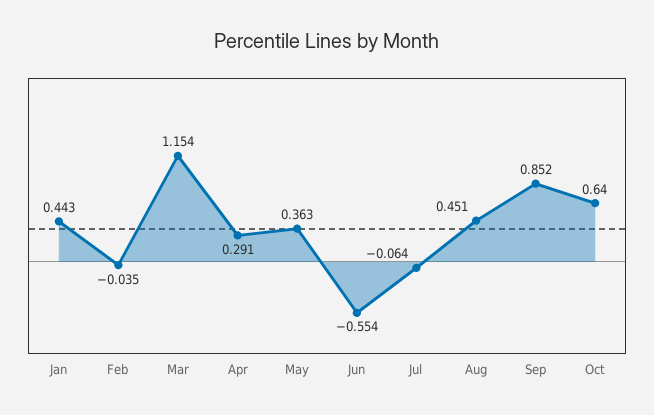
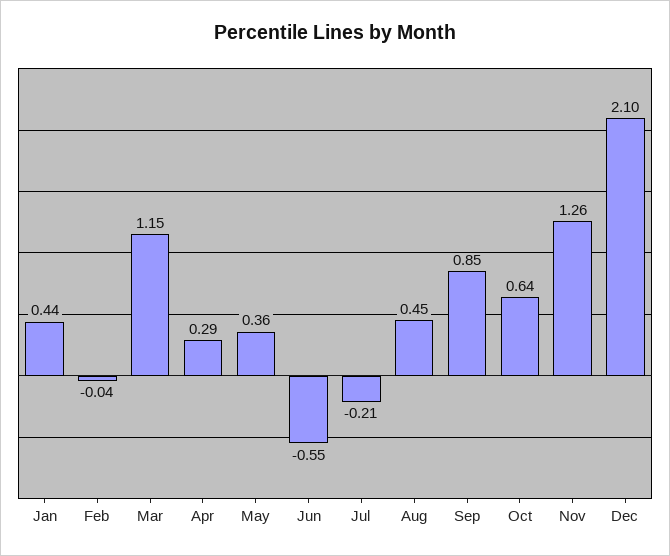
Jul: -0.064 -> -0.21
Nov: none -> 1.26
Dec: none -> 2.1

